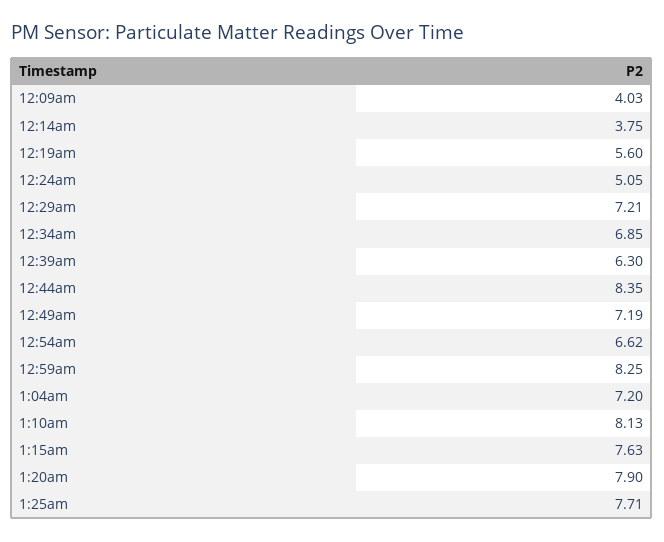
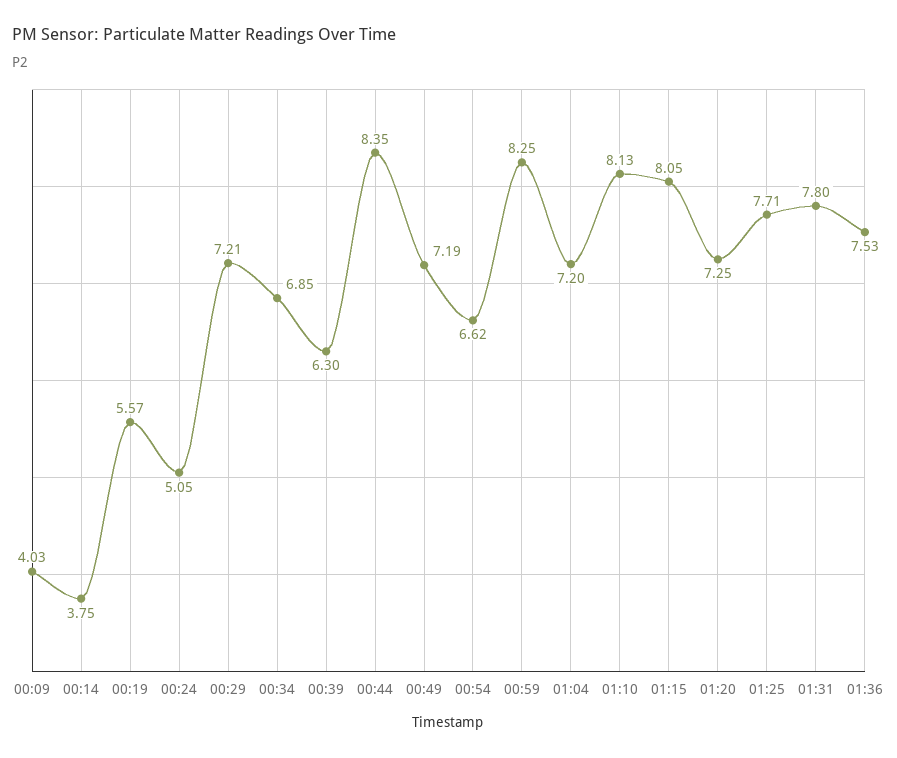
12:19am: 5.6 -> 5.57
1:15am: 7.63 -> 8.05
1:20am: 7.9 -> 7.25
01:31: none -> 7.8
01:36: none -> 7.53

